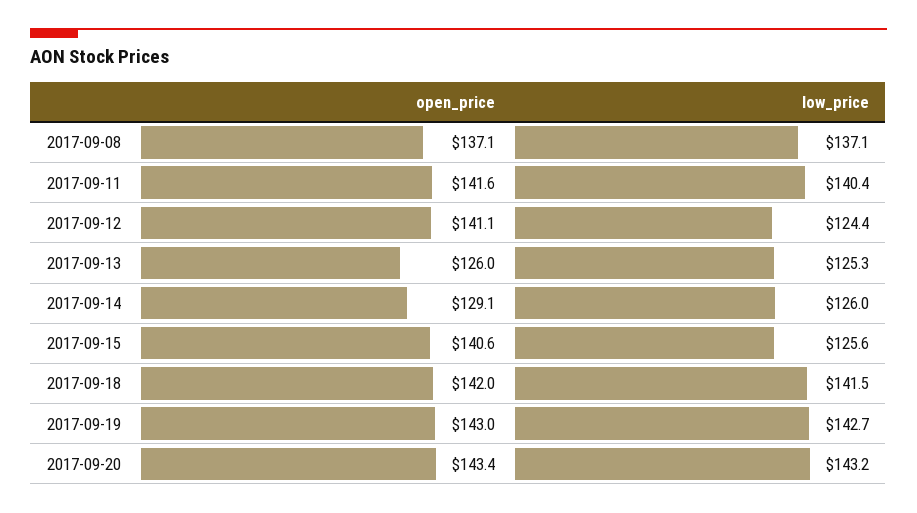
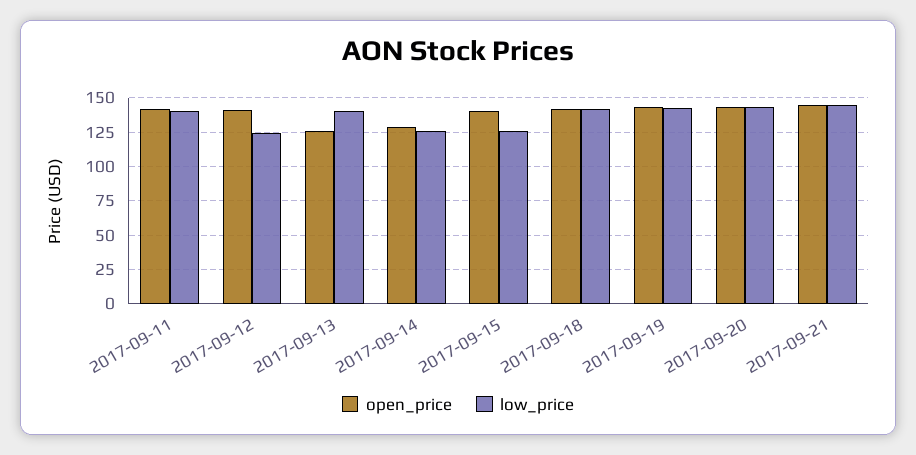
open_price, 2017-09-08: 137.1 -> none
low_price, 2017-09-08: 137.1 -> none
low_price, 2017-09-13: 125.3 -> 140
open_price, 2017-09-21: none -> 145
low_price, 2017-09-21: none -> 145

